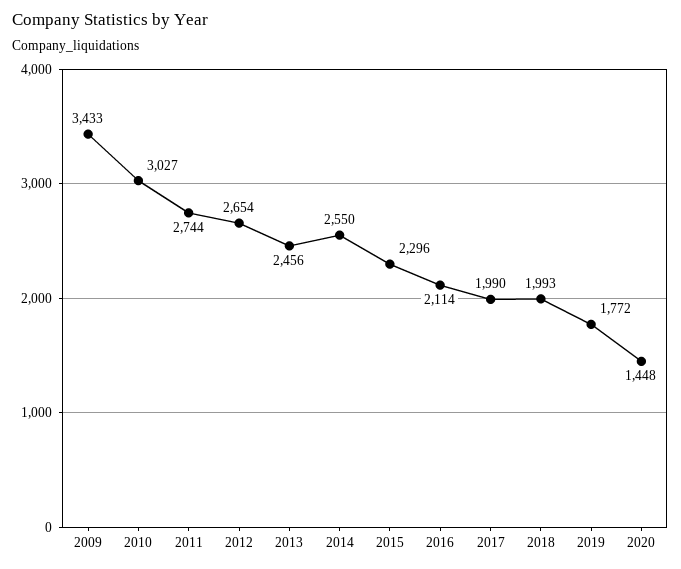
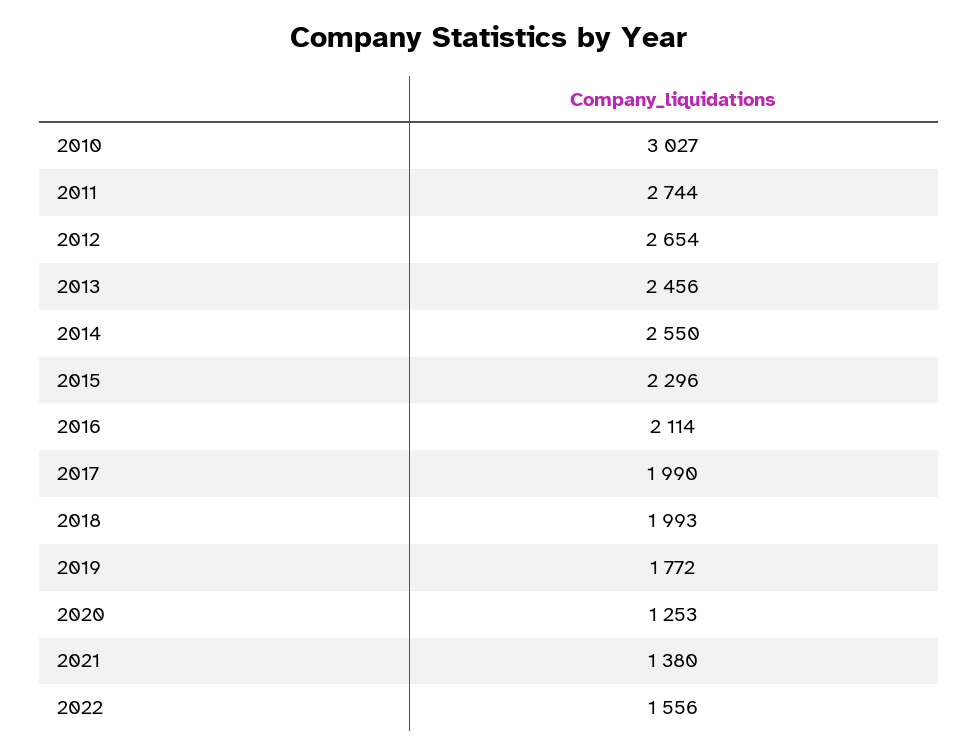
2009: 3433 -> none
2020: 1448 -> 1253
2021: none -> 1380
2022: none -> 1556

